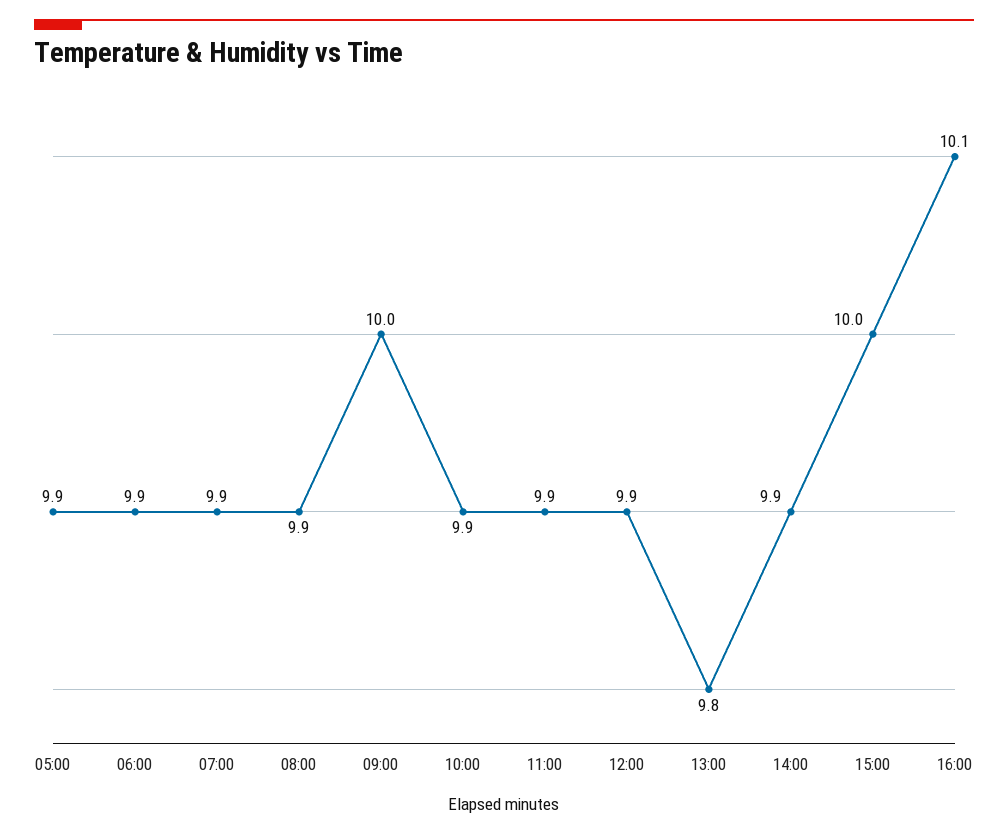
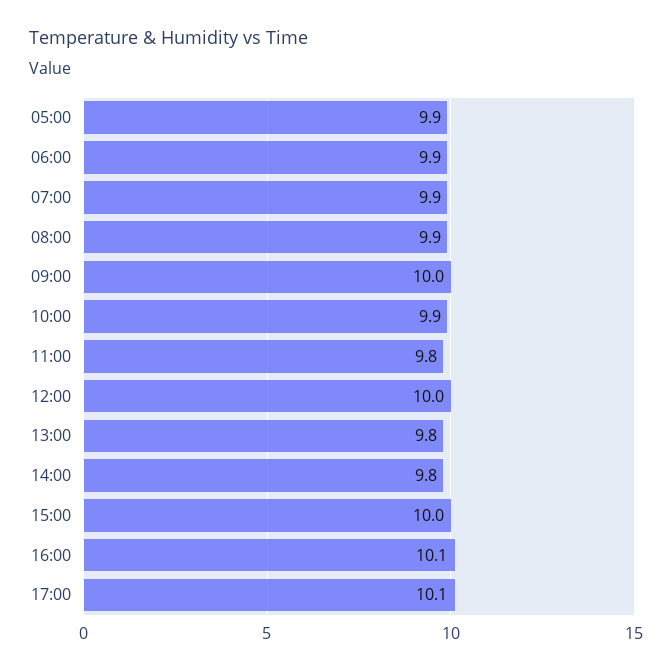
11:00: 9.9 -> 9.8
12:00: 9.9 -> 10
14:00: 9.9 -> 9.8
17:00: none -> 10.1

